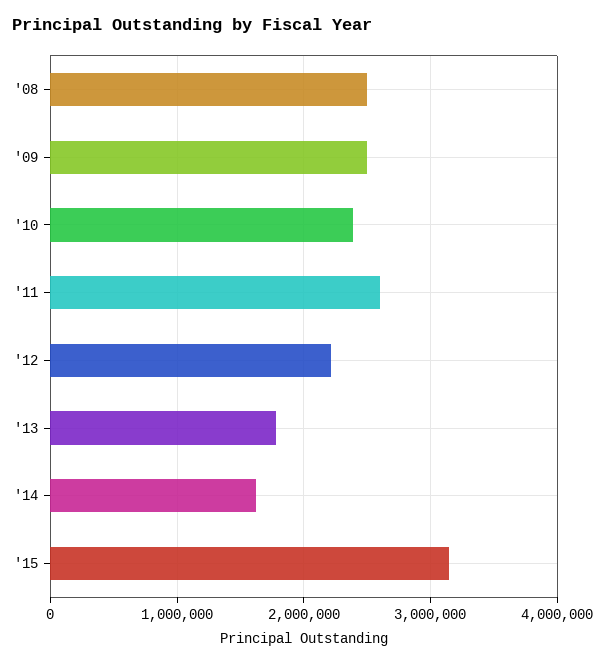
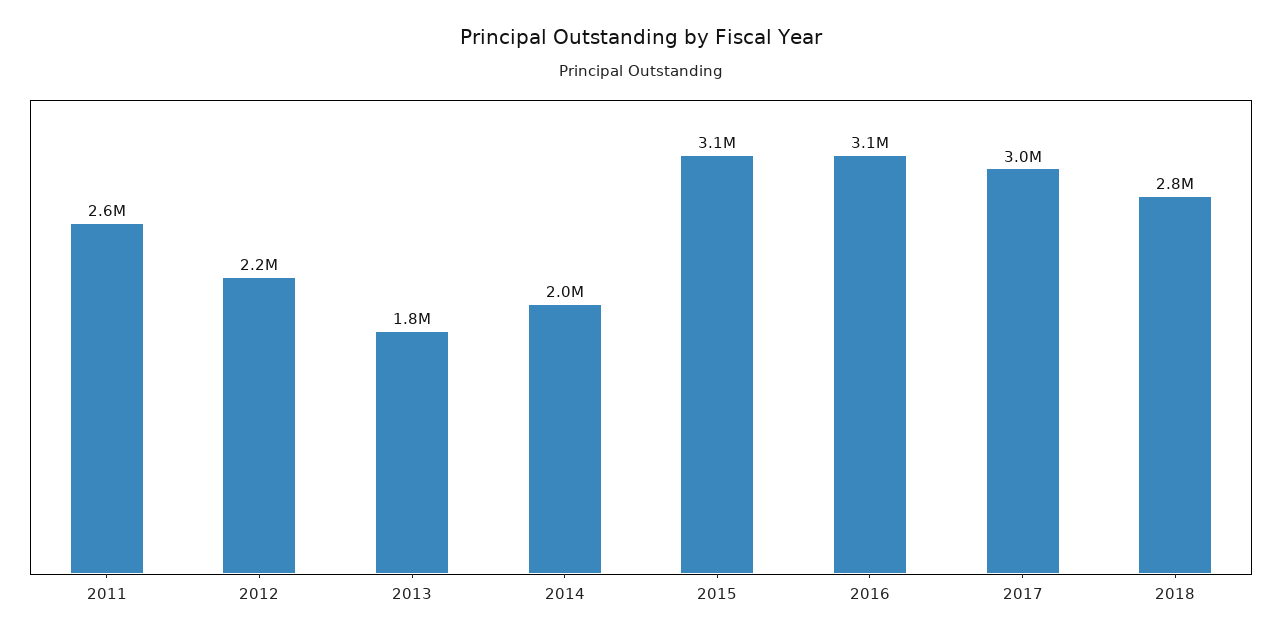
'08: 2500000 -> none
'09: 2500000 -> none
'10: 2400000 -> none
'14: 1600000 -> 2000000
2016: none -> 3100000
2017: none -> 3000000
2018: none -> 2800000

